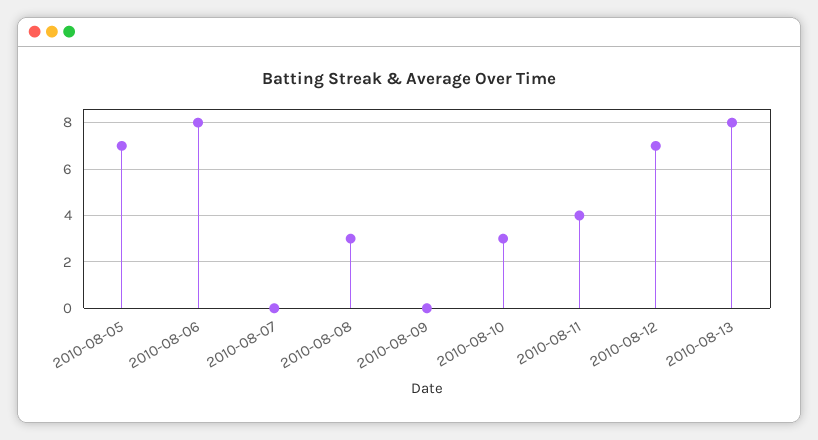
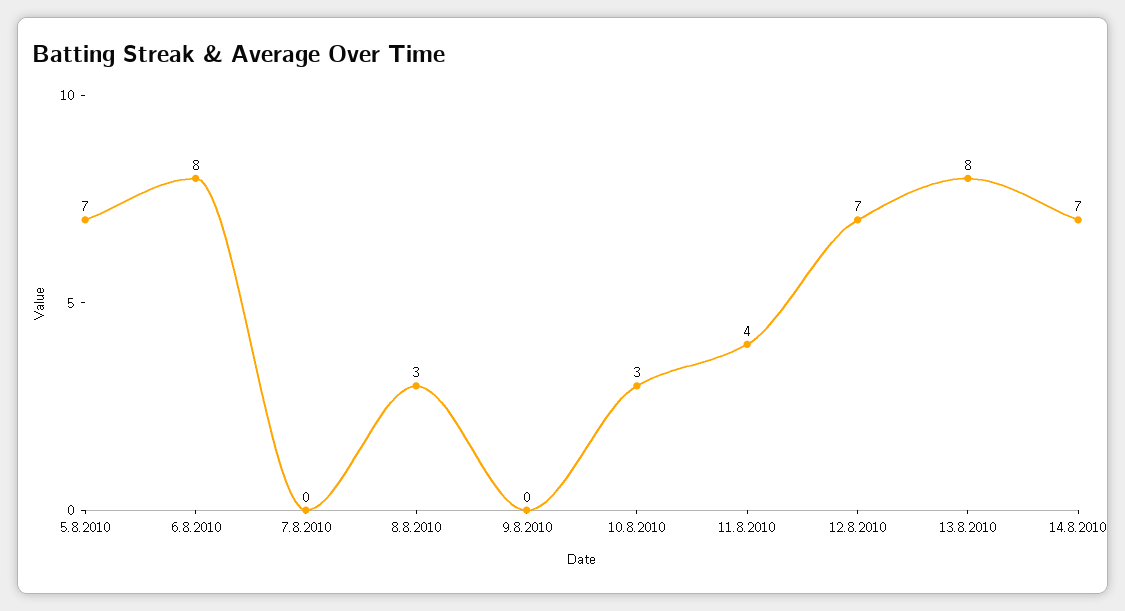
14.8.2010: none -> 7

